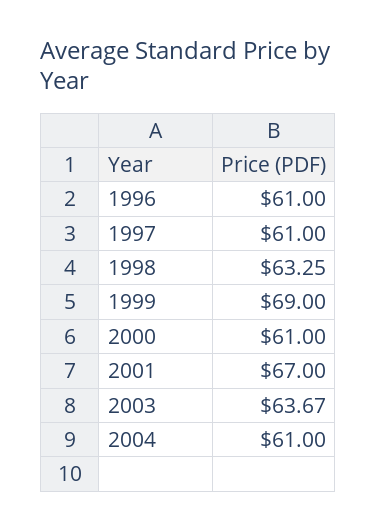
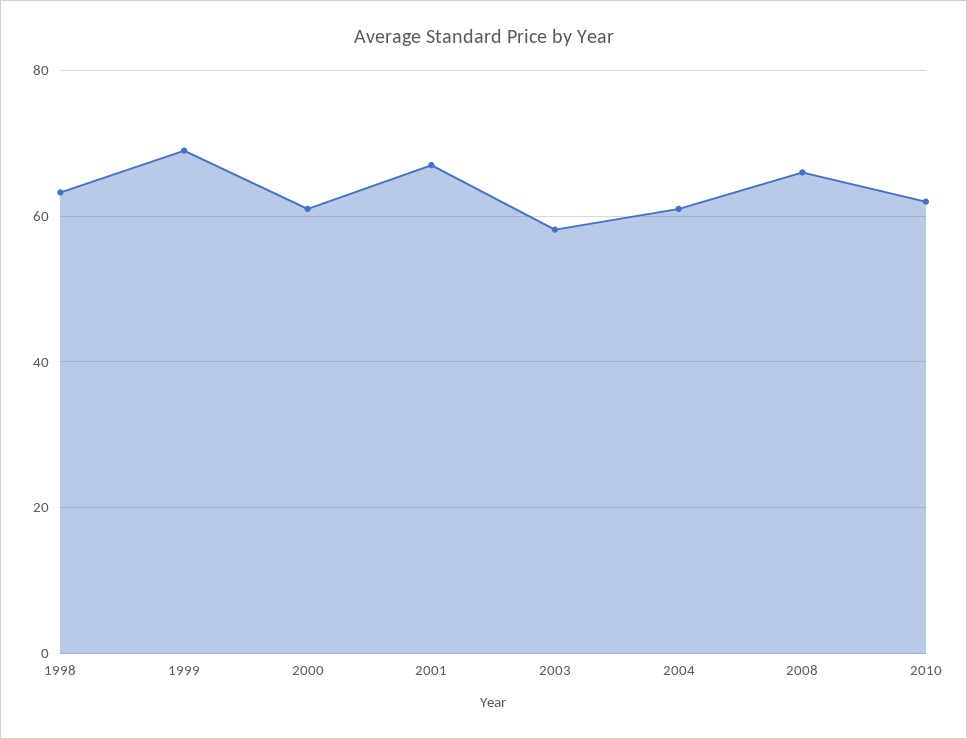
1996: 61 -> none
1997: 61 -> none
2003: 63.67 -> 58
2008: none -> 66
2010: none -> 62

